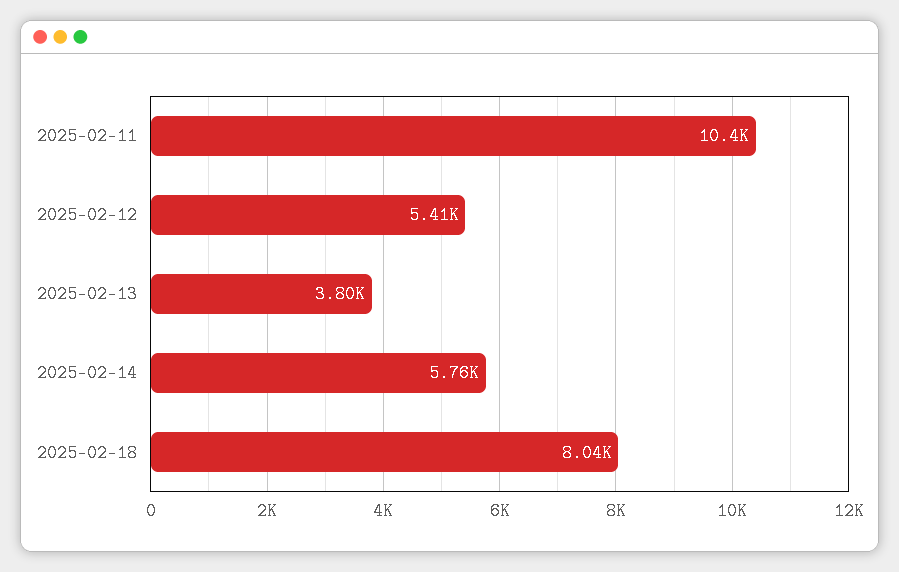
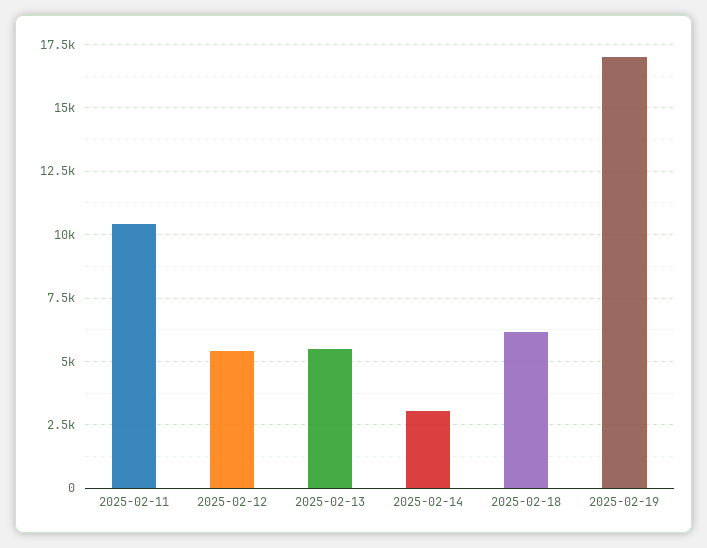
2025-02-13: 3800 -> 5500
2025-02-14: 5760 -> 3000
2025-02-18: 8040 -> 6250
2025-02-19: none -> 17000

